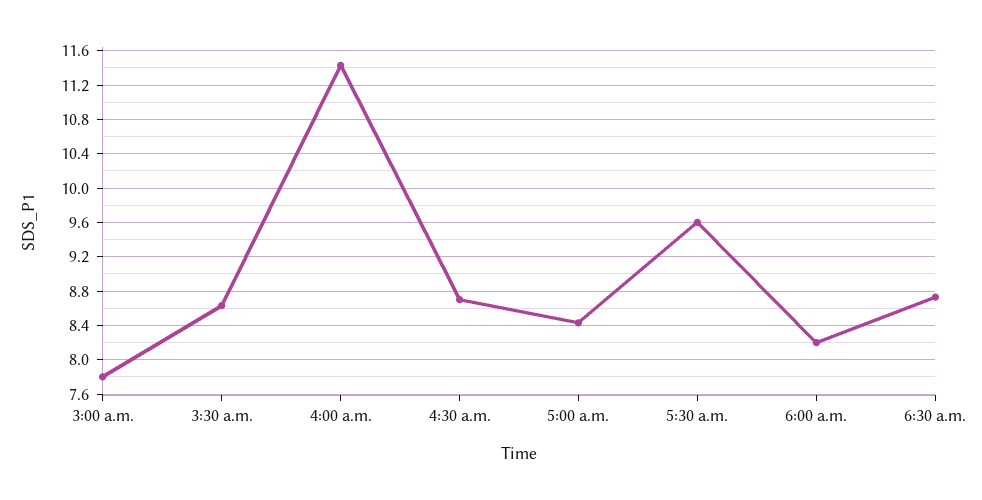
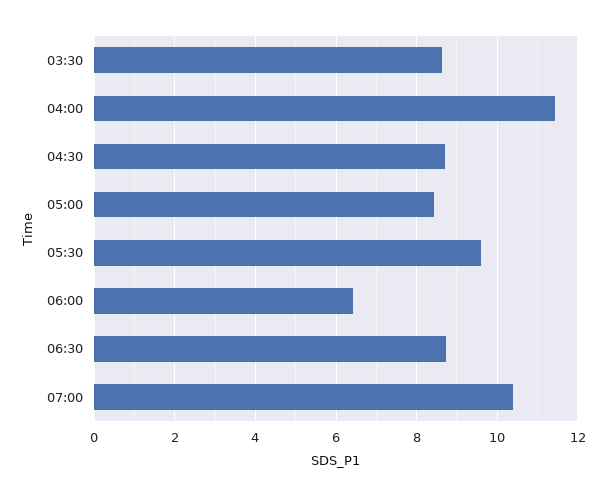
3:00 a.m.: 7.8 -> none
6:00 a.m.: 8.2 -> 6.4
07:00: none -> 10.4

